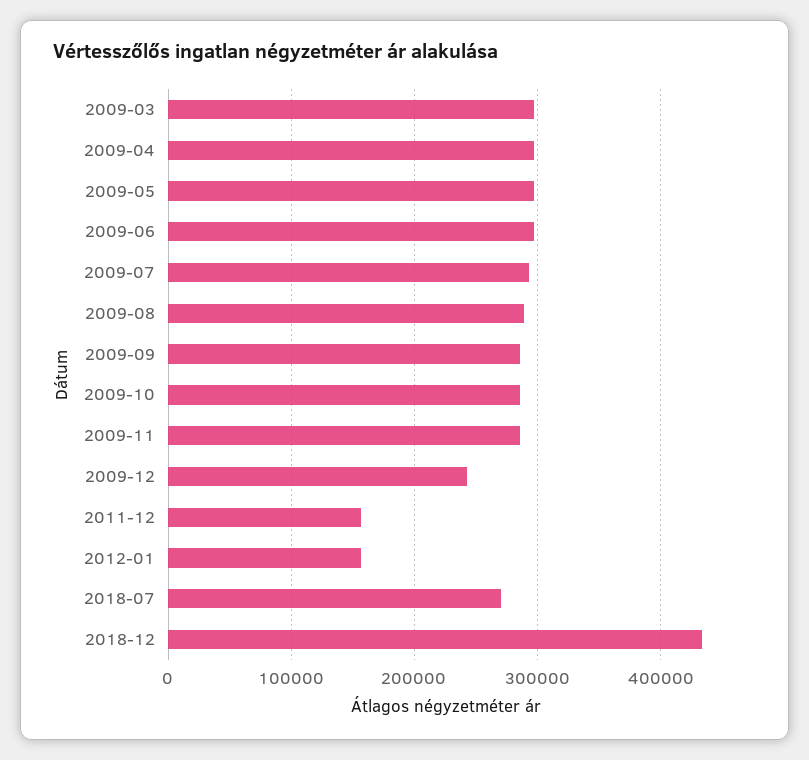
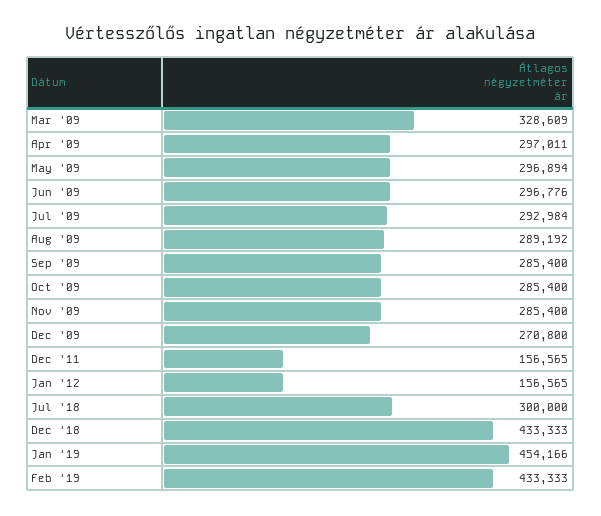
2009-03: 300000 -> 328609
2009-12: 240000 -> 270800
2018-07: 270000 -> 300000
Jan '19: none -> 454166
Feb '19: none -> 433333

